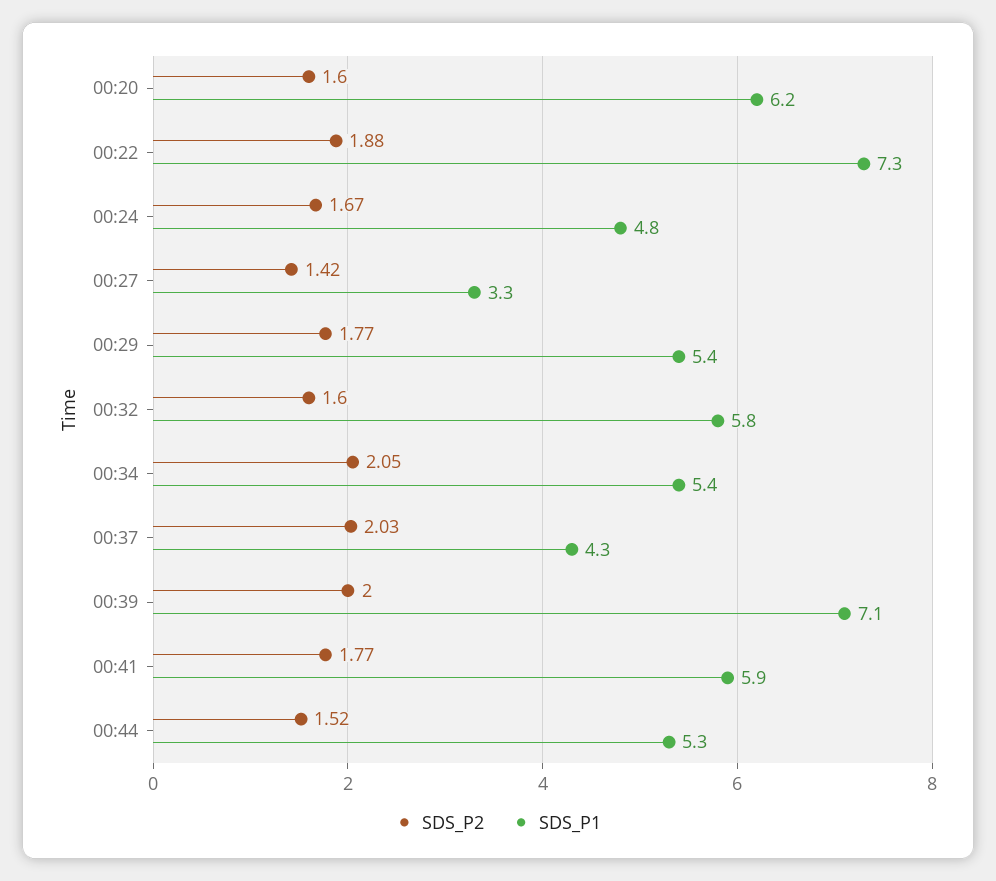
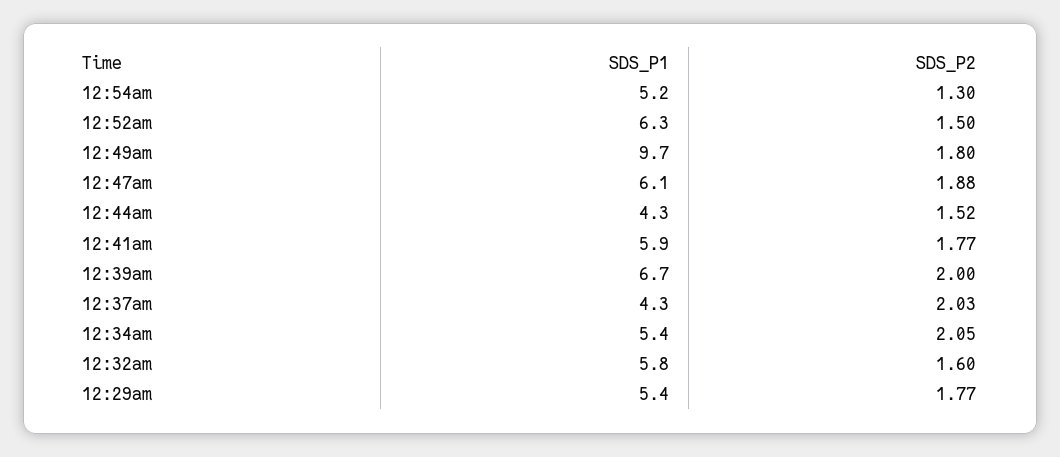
SDS_P2, 00:20: 1.6 -> none
SDS_P1, 00:20: 6.2 -> none
SDS_P2, 00:22: 1.88 -> none
SDS_P1, 00:22: 7.3 -> none
SDS_P2, 00:24: 1.67 -> none
SDS_P1, 00:24: 4.8 -> none
SDS_P2, 00:27: 1.42 -> none
SDS_P1, 00:27: 3.3 -> none
SDS_P1, 00:39: 7.1 -> 6.7
SDS_P1, 00:44: 5.3 -> 4.3
SDS_P1, 12:54am: none -> 5.2
SDS_P2, 12:54am: none -> 1.3
SDS_P1, 12:52am: none -> 6.3
SDS_P2, 12:52am: none -> 1.5
SDS_P1, 12:49am: none -> 9.7
SDS_P2, 12:49am: none -> 1.8
SDS_P1, 12:47am: none -> 6.1
SDS_P2, 12:47am: none -> 1.88

